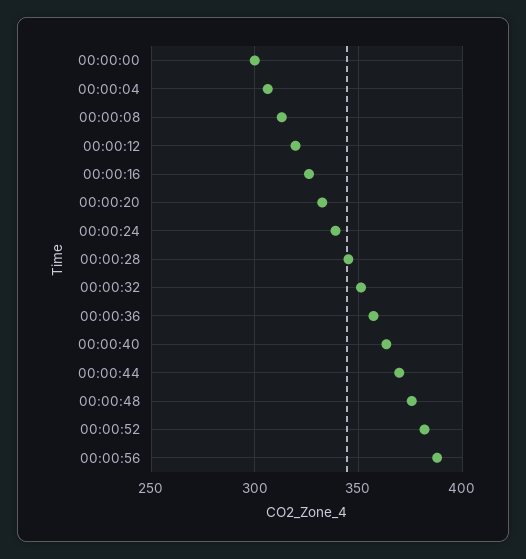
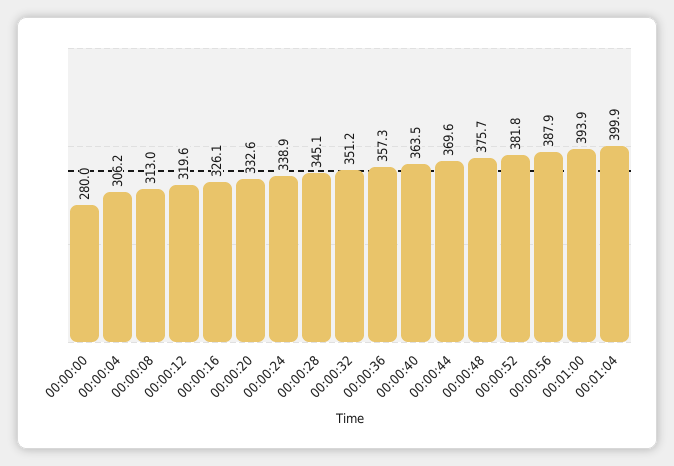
00:00:00: 300 -> 280
00:01:00: none -> 393.9
00:01:04: none -> 399.9

